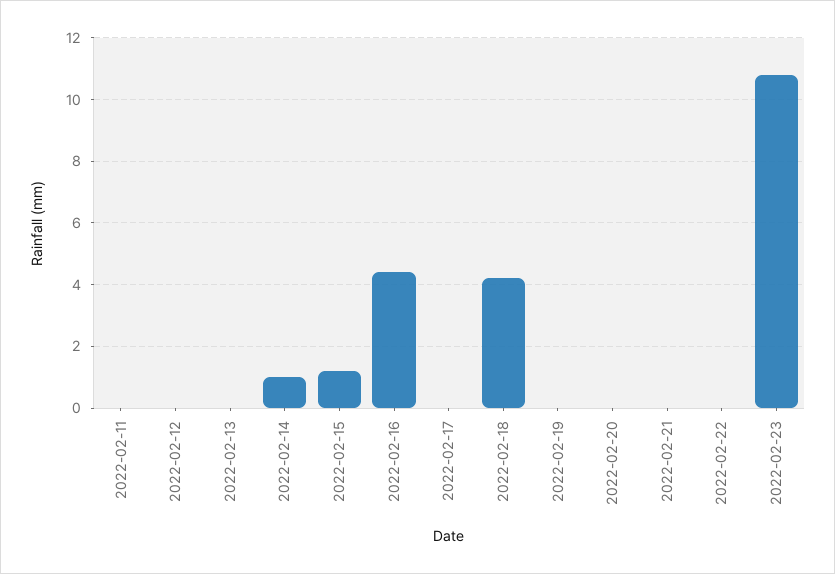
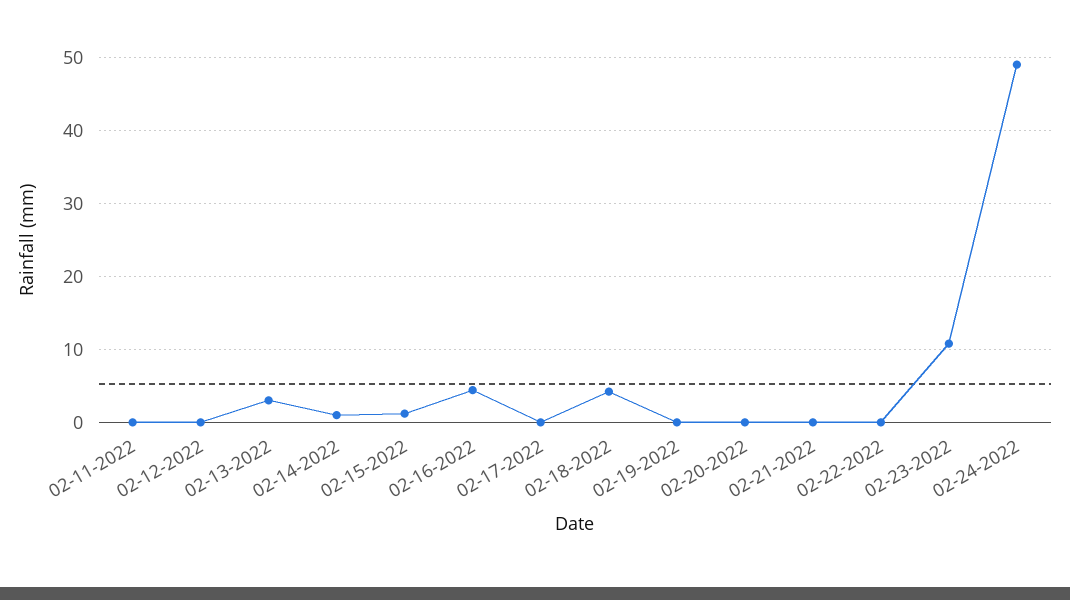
2022-02-13: 0 -> 3
02-24-2022: none -> 49

